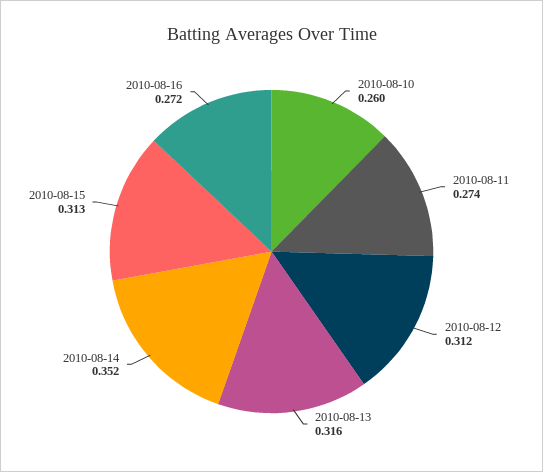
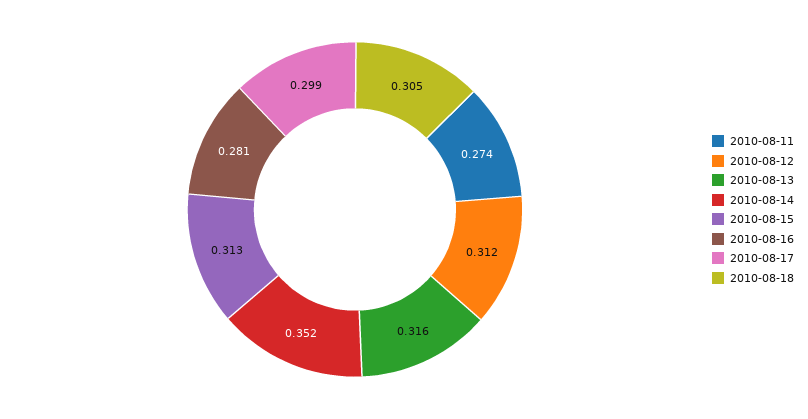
2010-08-10: 0.26 -> none
2010-08-16: 0.272 -> 0.281
2010-08-17: none -> 0.299
2010-08-18: none -> 0.305

